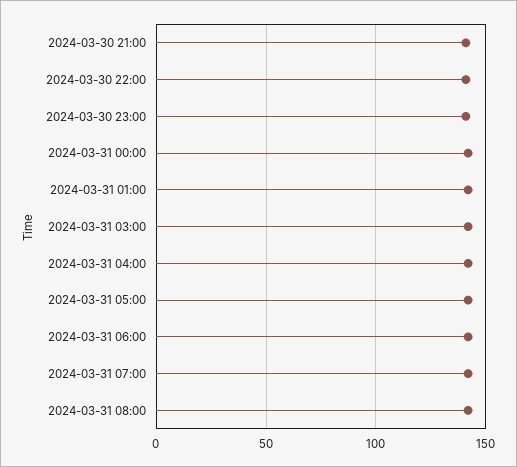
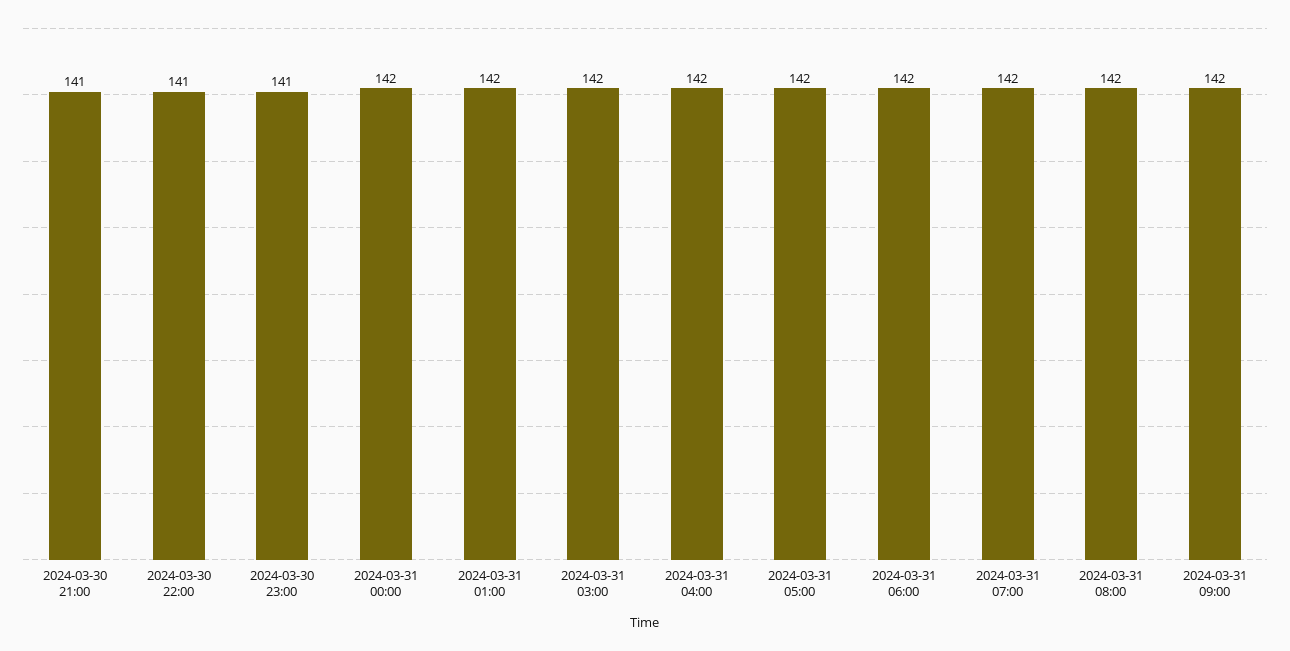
2024-03-31 09:00: none -> 142

